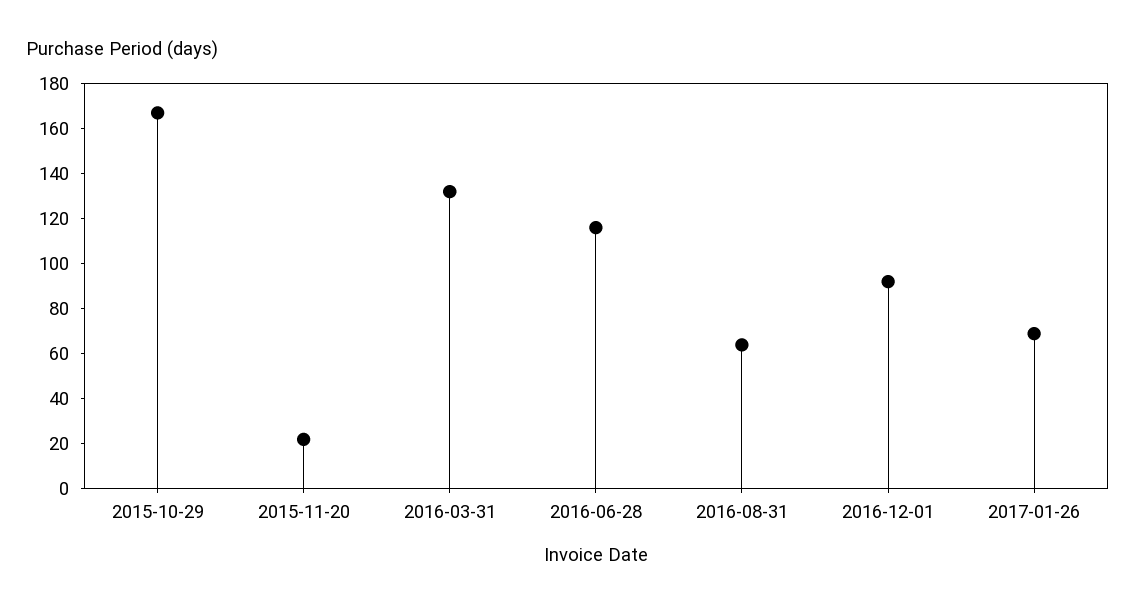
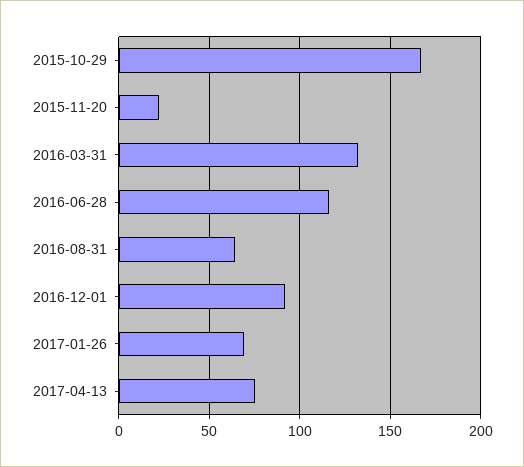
2017-04-13: none -> 75

